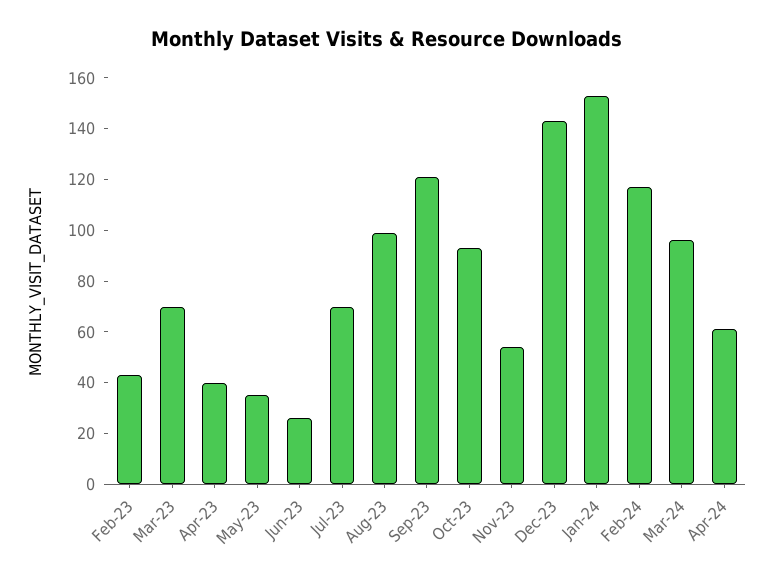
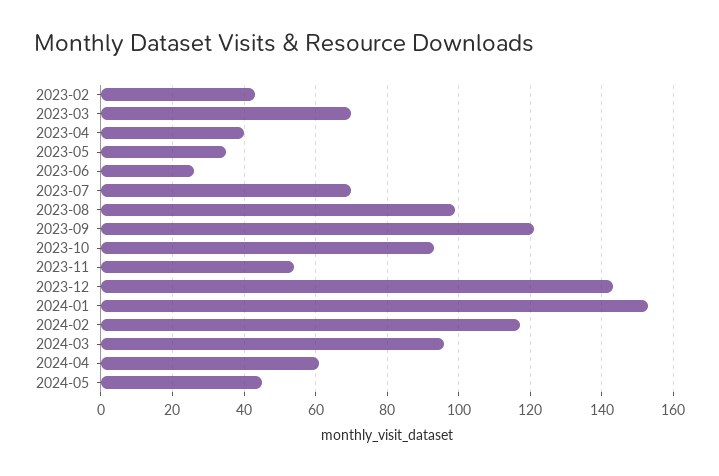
2024-05: none -> 45

